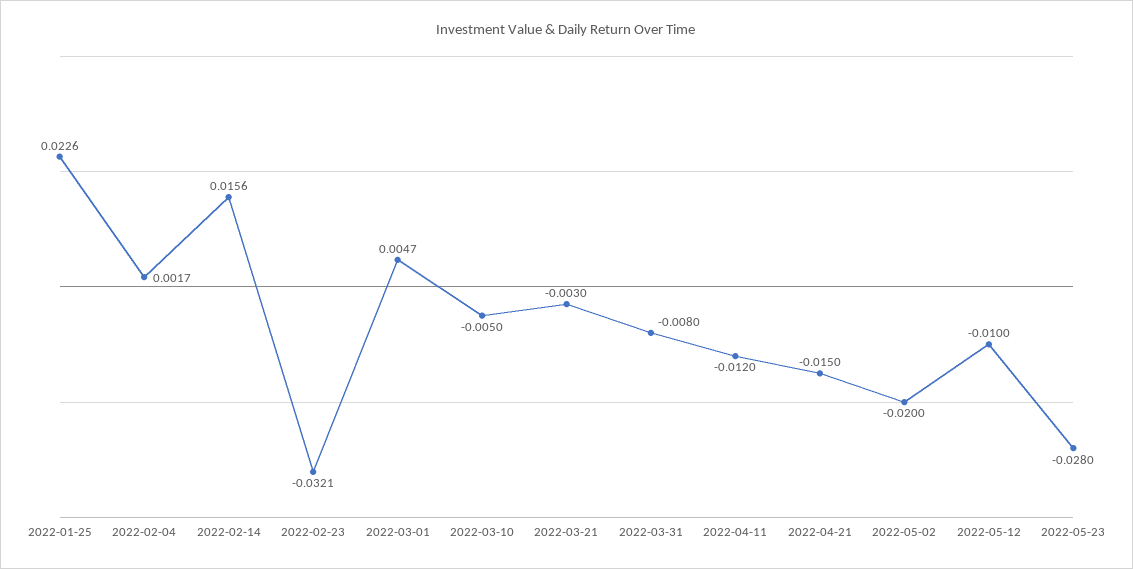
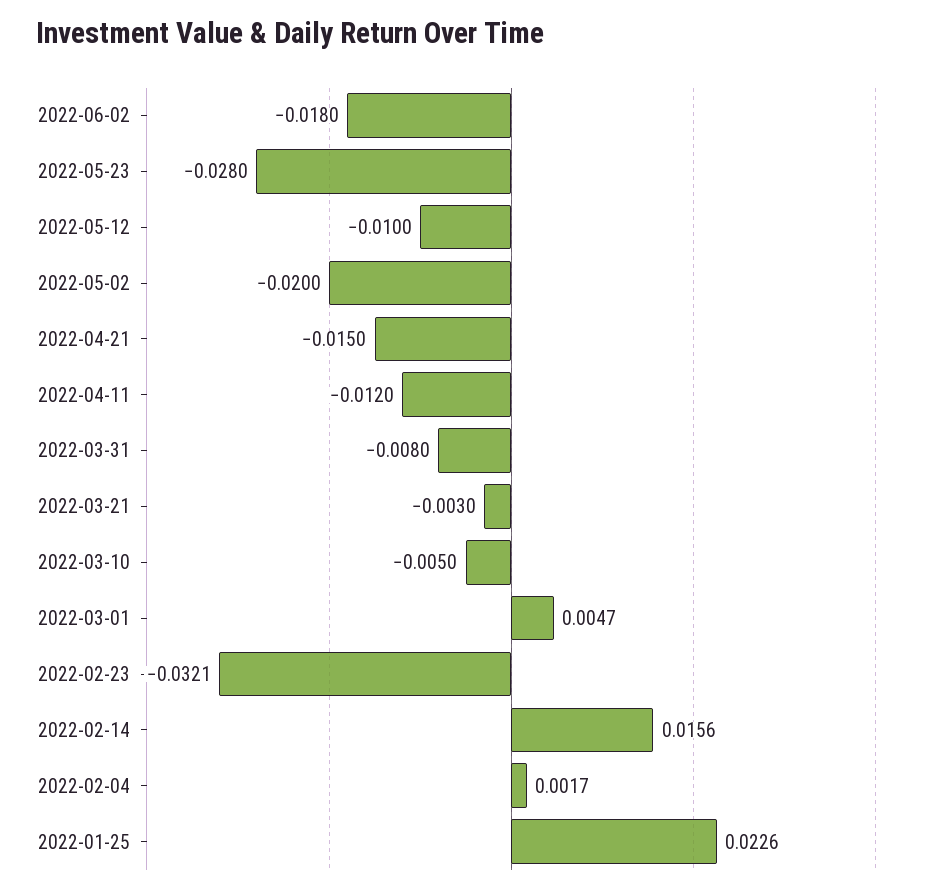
2022-06-02: none -> -0.018

